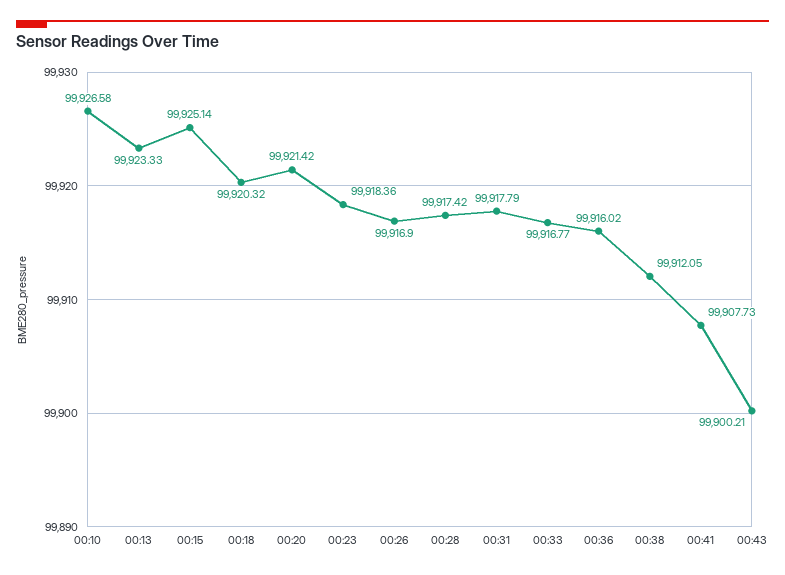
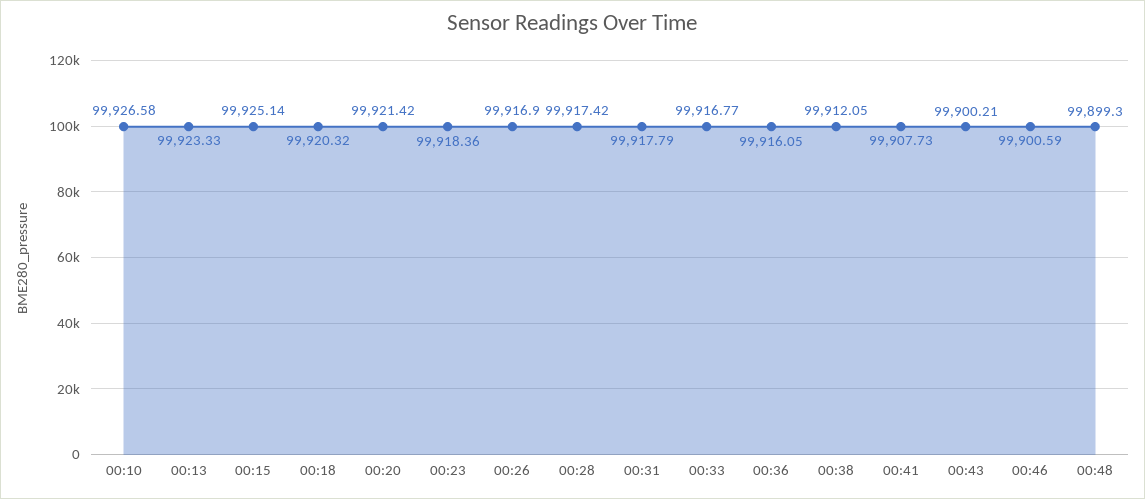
00:36: 99916.02 -> 99916.05
00:46: none -> 99900.59
00:48: none -> 99899.3

